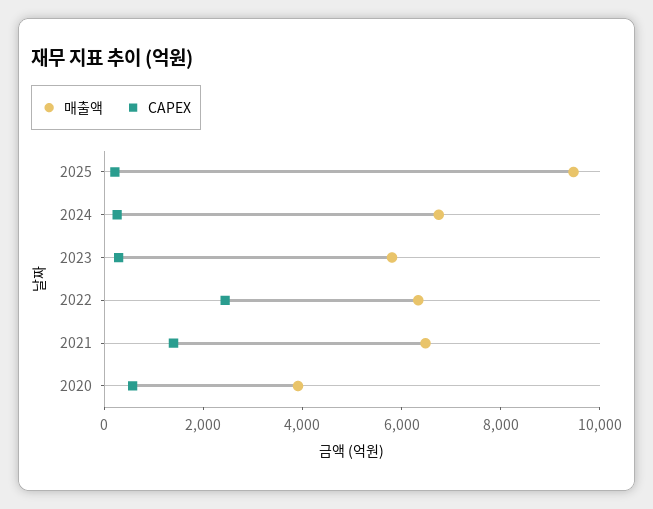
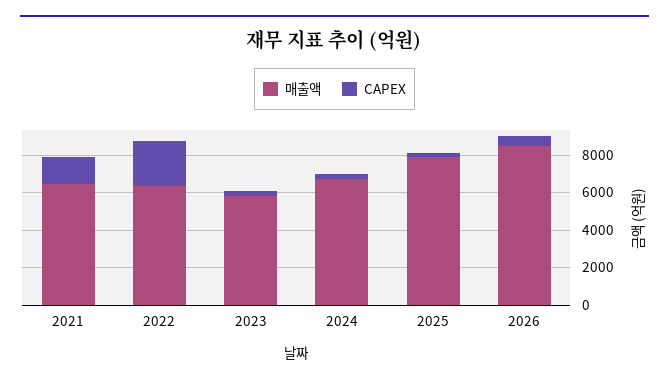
매출액, 2025: 9500 -> 8000
매출액, 2020: 4000 -> none
CAPEX, 2020: 500 -> none
매출액, 2026: none -> 8500
CAPEX, 2026: none -> 500

